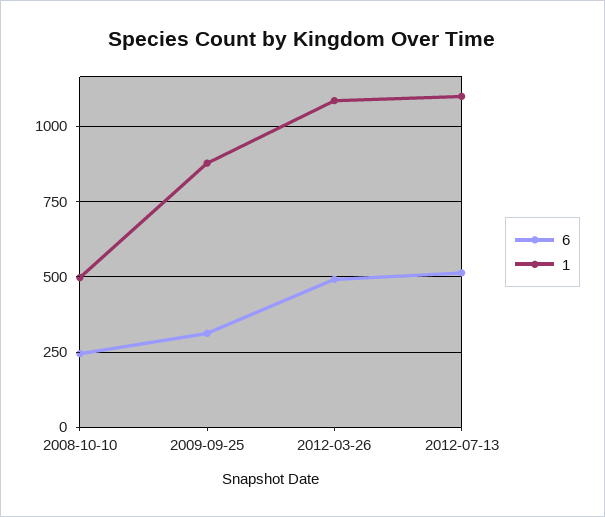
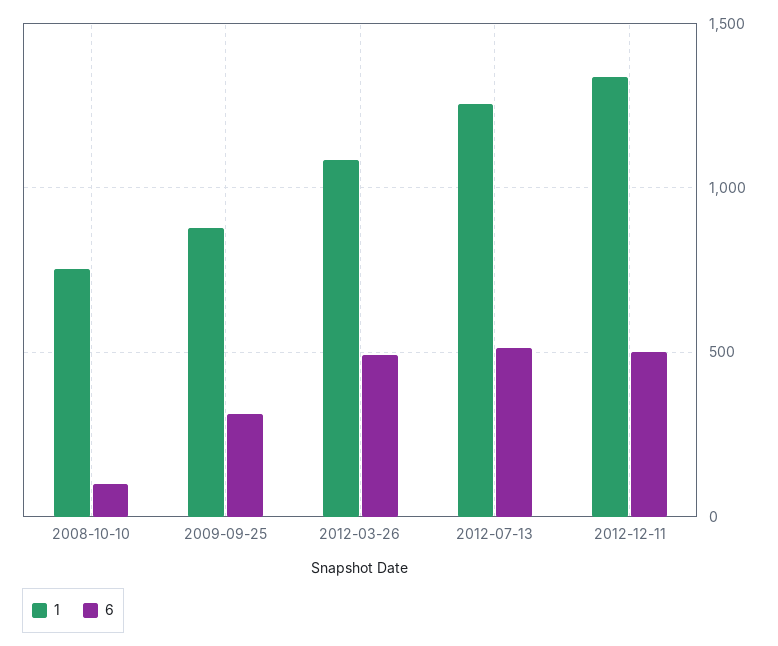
6, 2008-10-10: 250 -> 100
1, 2008-10-10: 500 -> 750
1, 2012-07-13: 1100 -> 1250
1, 2012-12-11: none -> 1350
6, 2012-12-11: none -> 500

